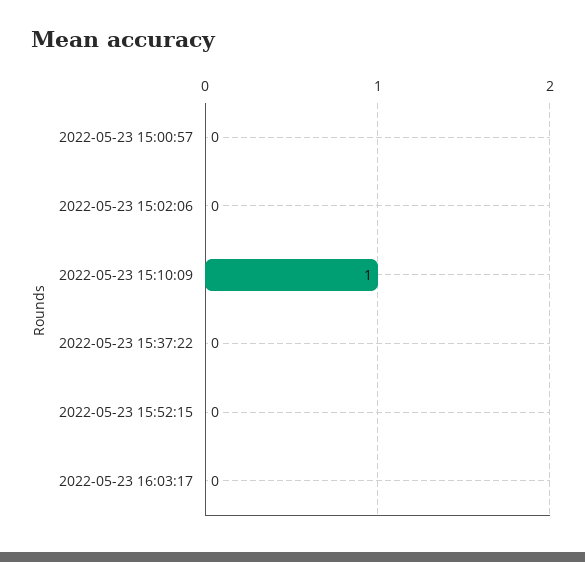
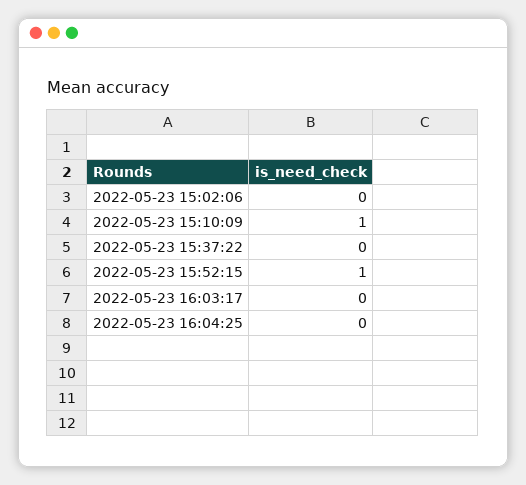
2022-05-23 15:00:57: 0 -> none
2022-05-23 15:52:15: 0 -> 1
2022-05-23 16:04:25: none -> 0

